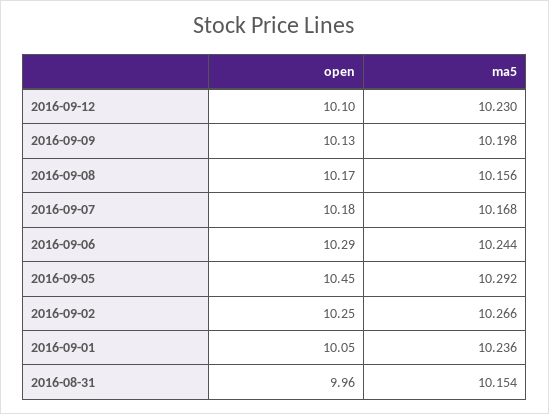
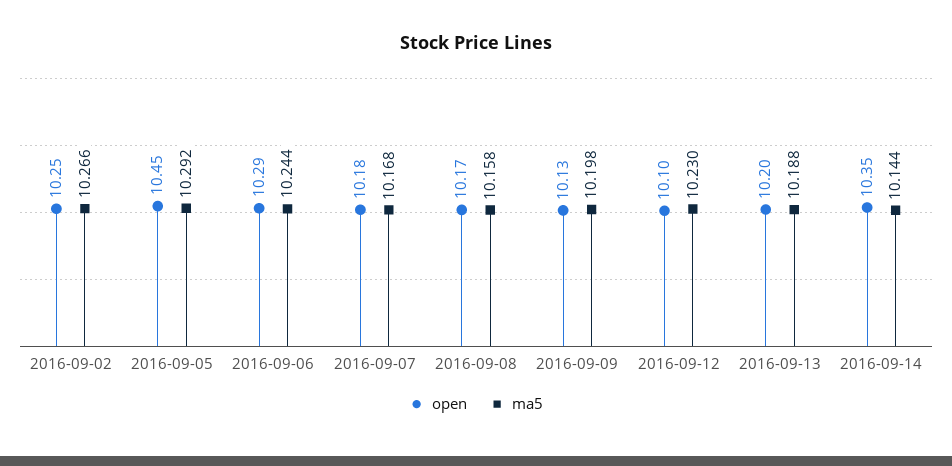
ma5, 2016-09-08: 10.156 -> 10.158
open, 2016-09-01: 10.05 -> none
ma5, 2016-09-01: 10.236 -> none
open, 2016-08-31: 9.96 -> none
ma5, 2016-08-31: 10.154 -> none
open, 2016-09-13: none -> 10.2
ma5, 2016-09-13: none -> 10.188
open, 2016-09-14: none -> 10.35
ma5, 2016-09-14: none -> 10.144

